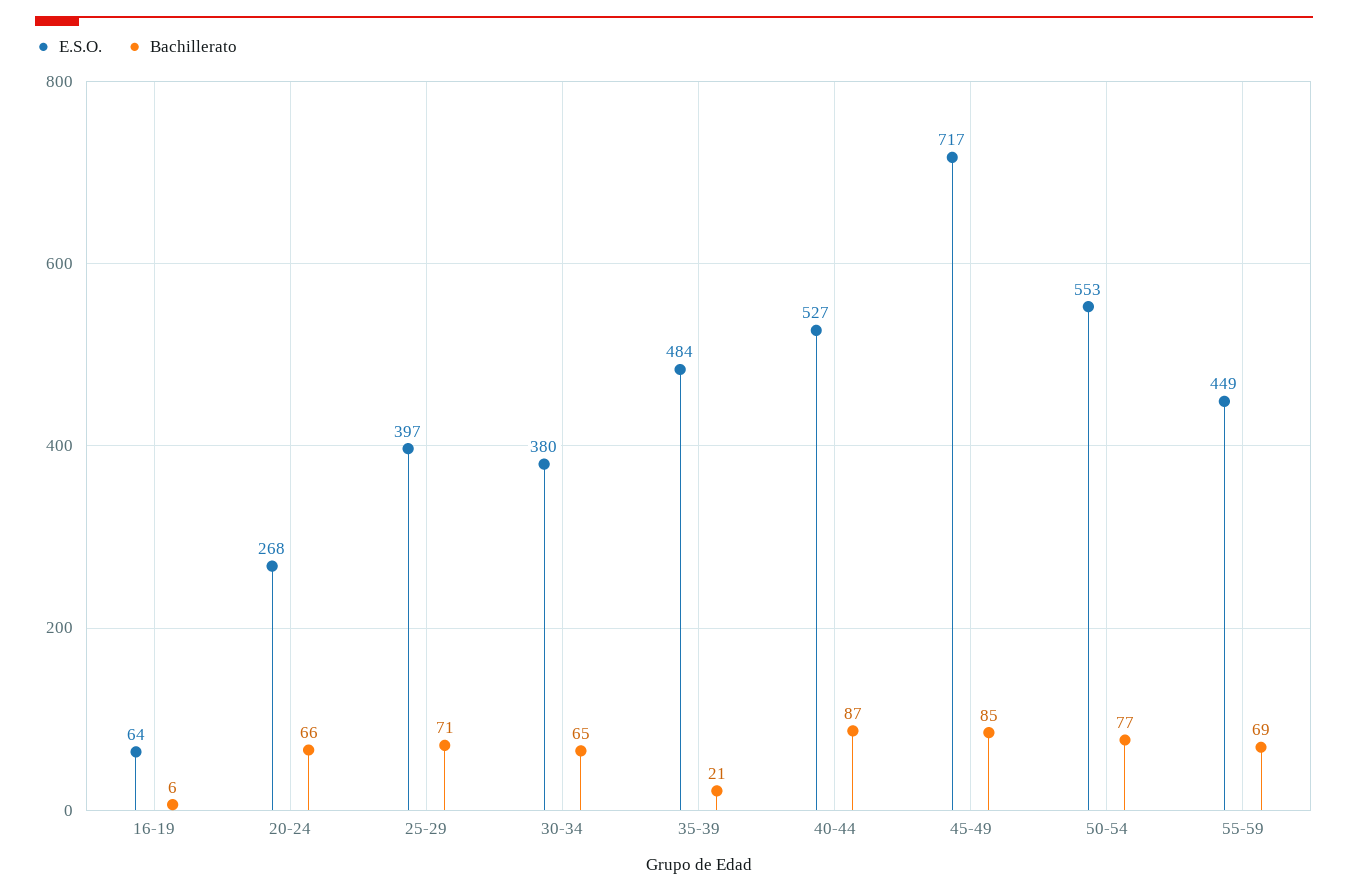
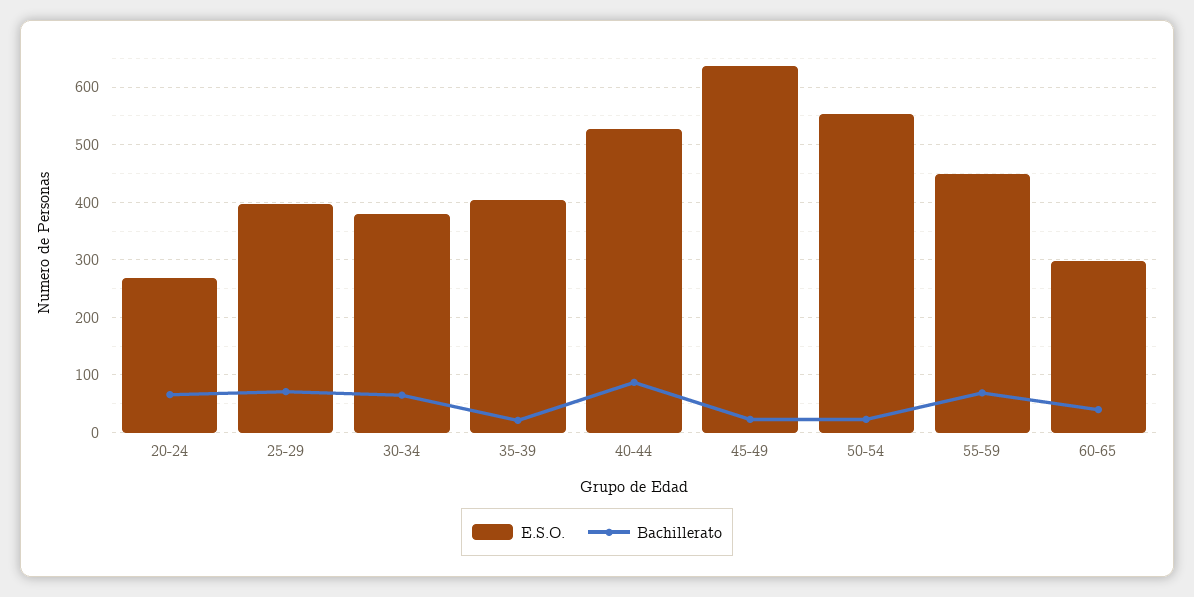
E.S.O., 16-19: 64 -> none
Bachillerato, 16-19: 6 -> none
E.S.O., 35-39: 484 -> 400
E.S.O., 45-49: 717 -> 640
Bachillerato, 45-49: 85 -> 20
Bachillerato, 50-54: 77 -> 20
E.S.O., 60-65: none -> 300
Bachillerato, 60-65: none -> 40

